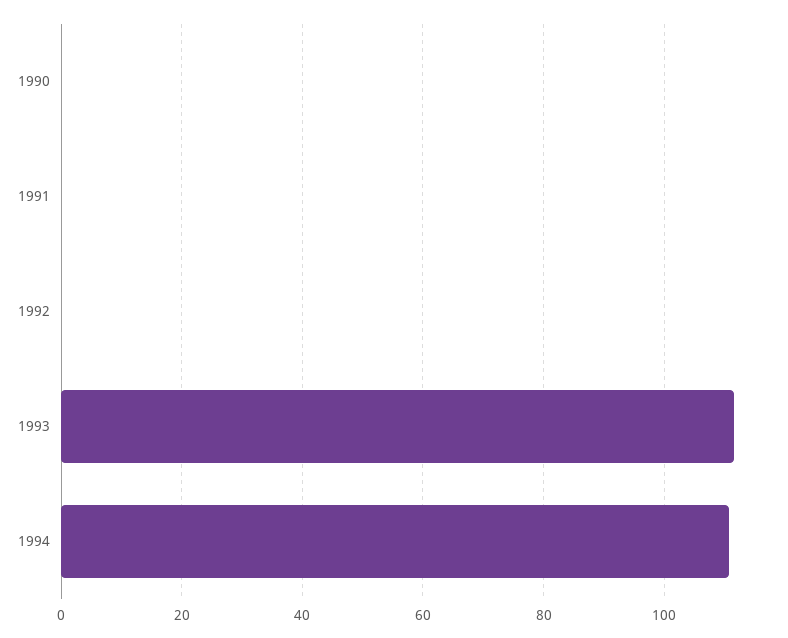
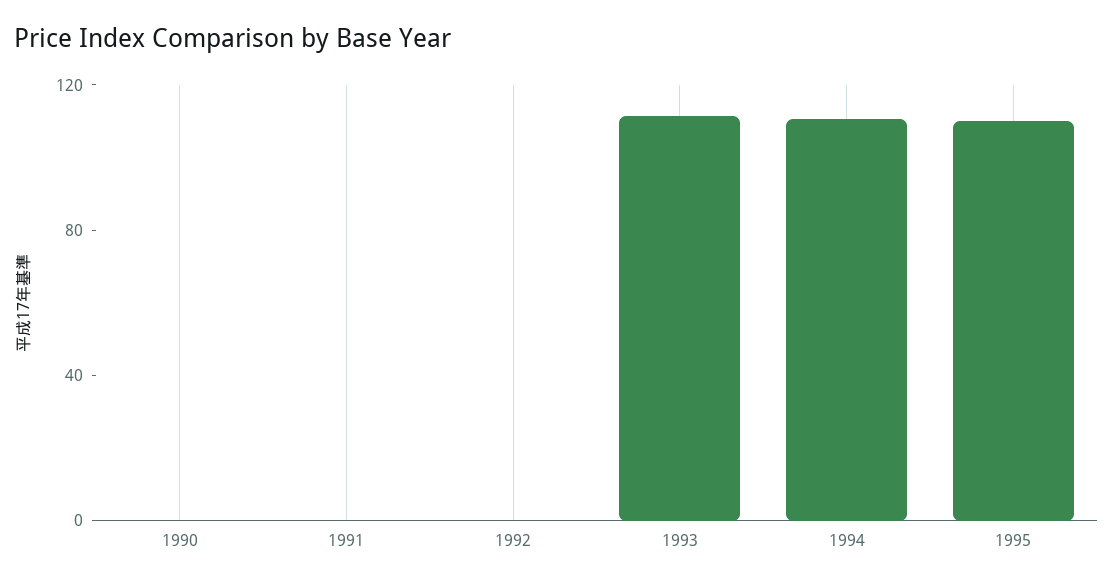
1995: none -> 110

